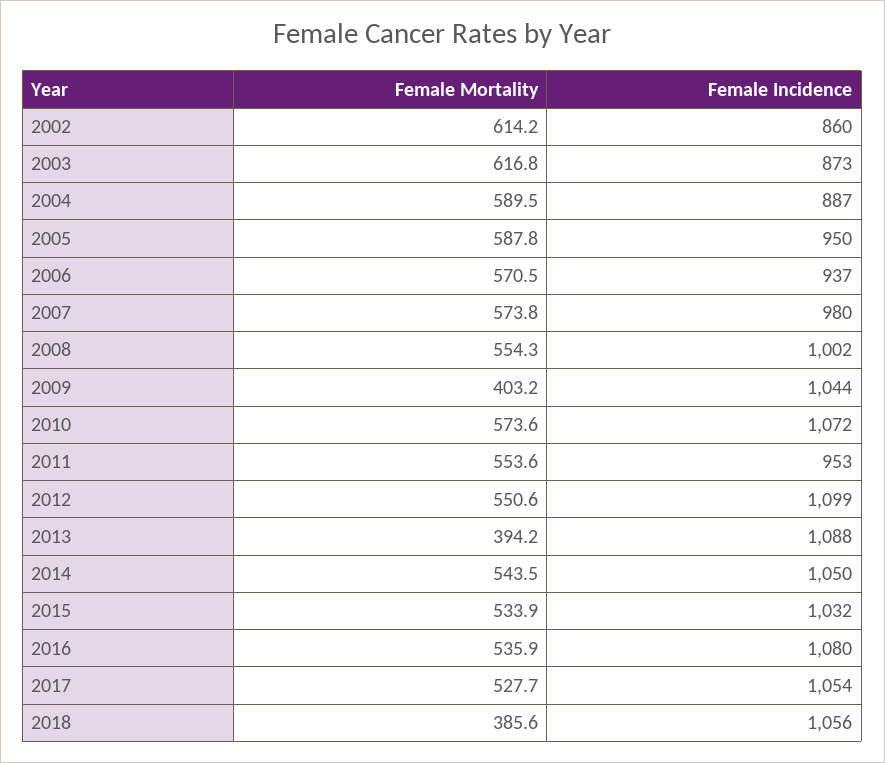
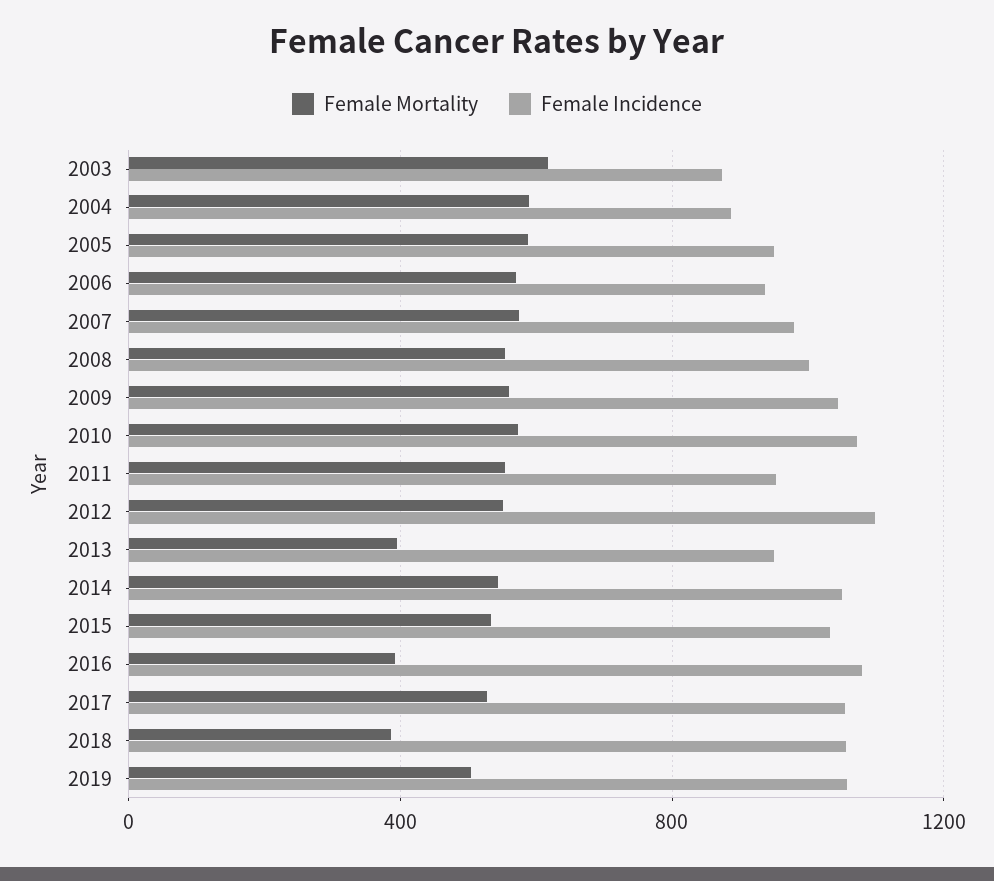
Female Mortality, 2002: 614.2 -> none
Female Incidence, 2002: 860 -> none
Female Mortality, 2009: 403.2 -> 550
Female Incidence, 2013: 1088 -> 950
Female Mortality, 2016: 535.9 -> 400
Female Mortality, 2019: none -> 500
Female Incidence, 2019: none -> 1050

